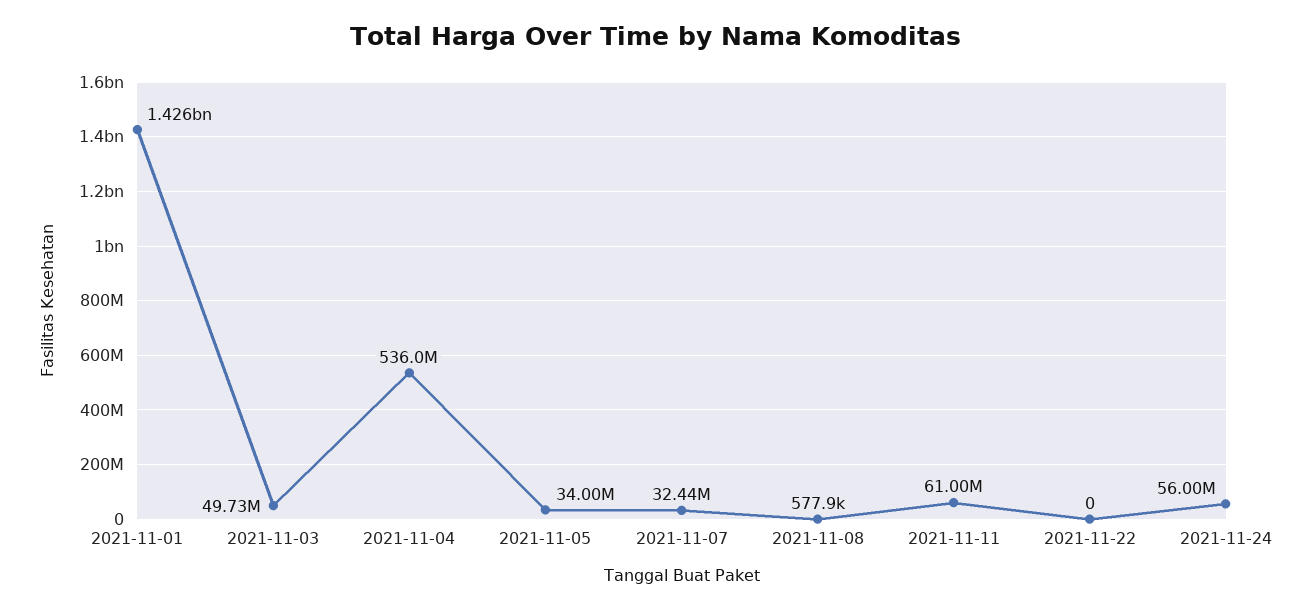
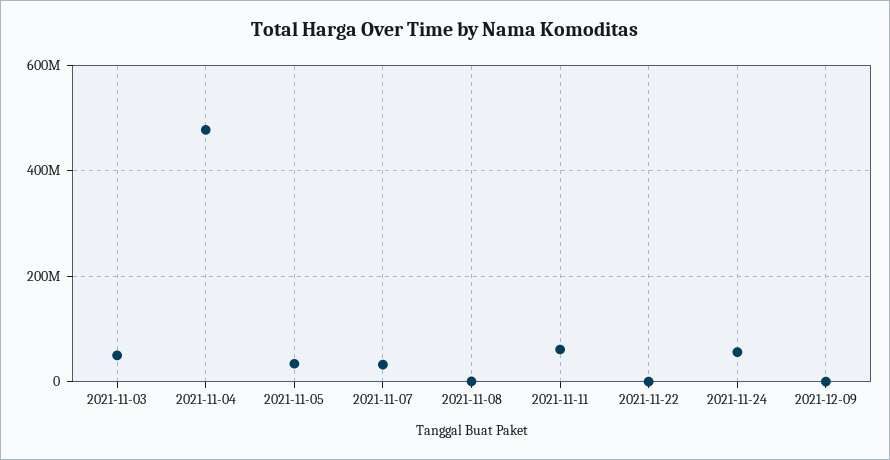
2021-11-01: 1426000000 -> none
2021-11-04: 536000000 -> 480000000
2021-12-09: none -> 0

